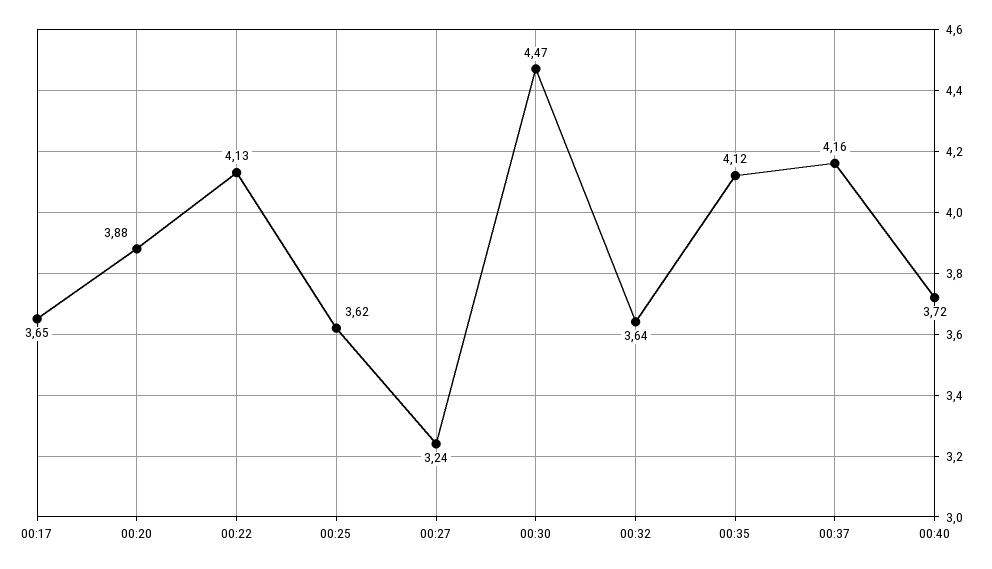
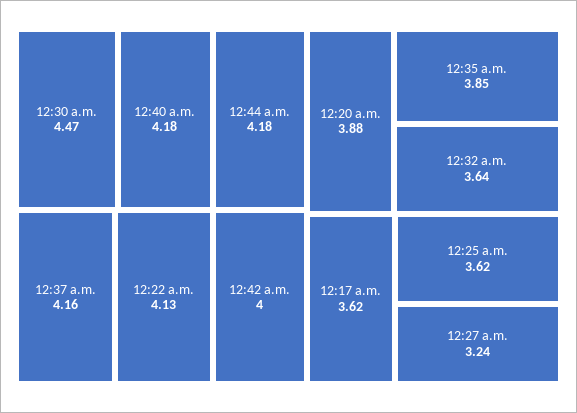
00:17: 3.65 -> 3.62
00:35: 4.12 -> 3.85
00:40: 3.72 -> 4.18
12:44 a.m.: none -> 4.18
12:42 a.m.: none -> 4

